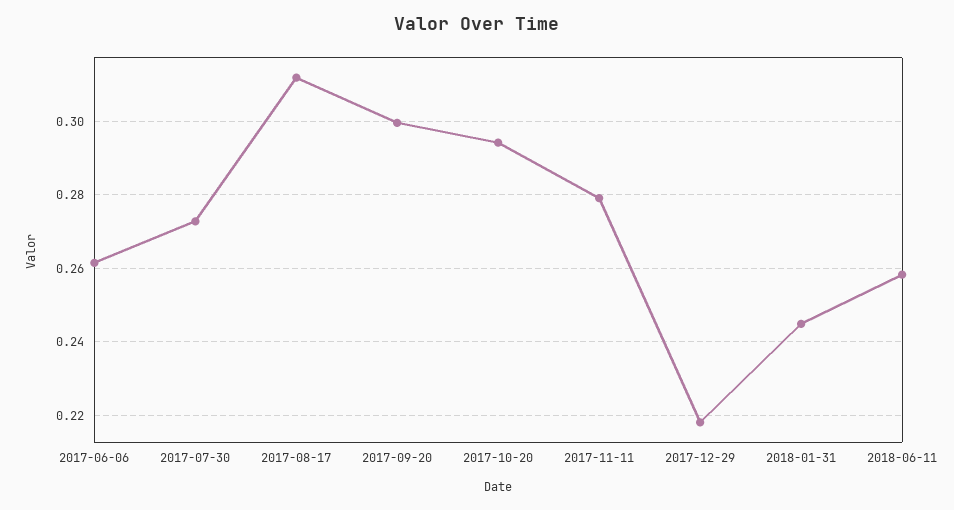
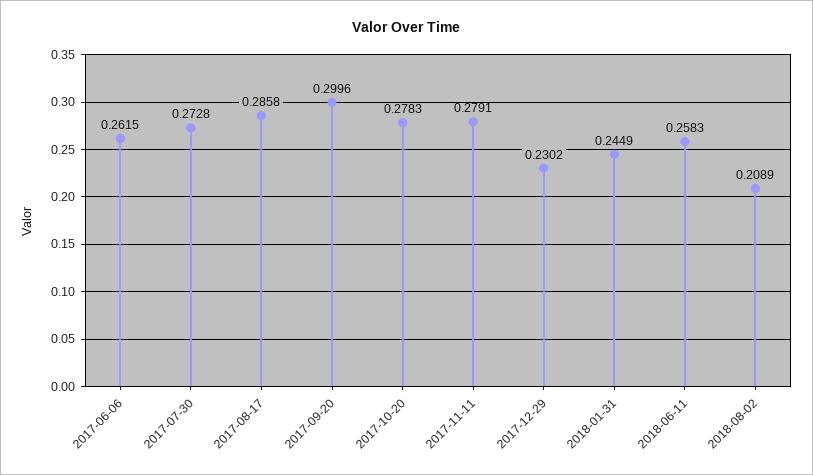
2017-08-17: 0.312 -> 0.2858
2017-10-20: 0.294 -> 0.2783
2017-12-29: 0.218 -> 0.2302
2018-08-02: none -> 0.2089

